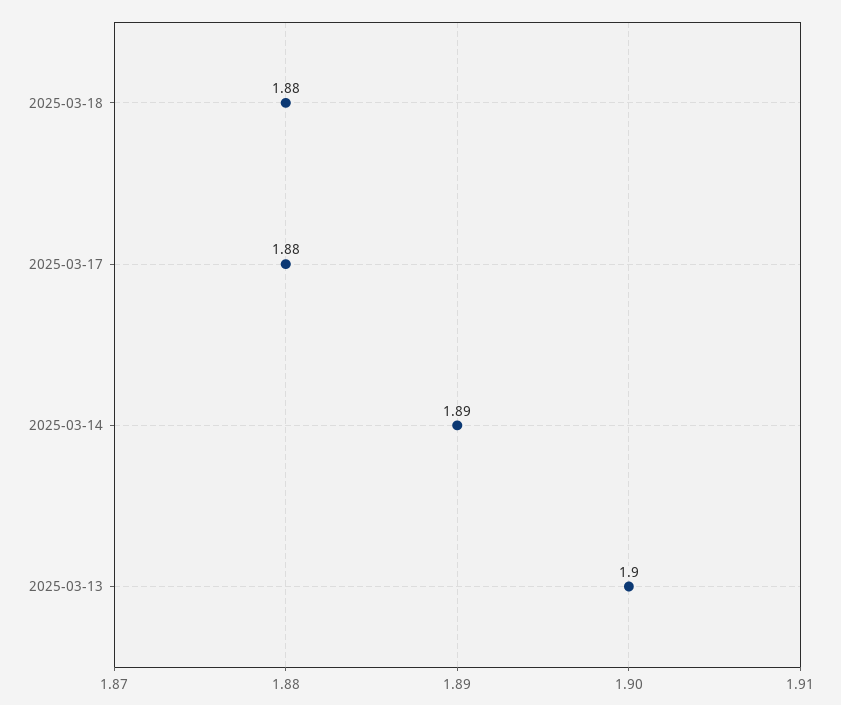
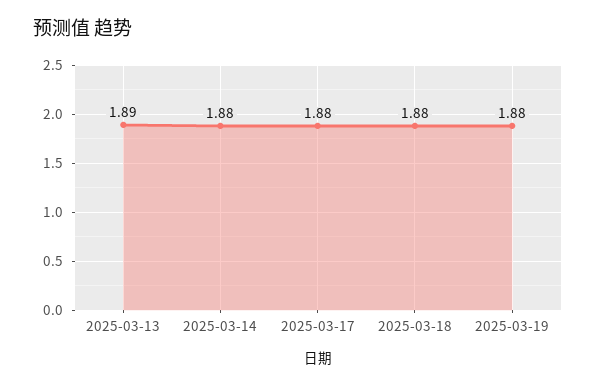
2025-03-14: 1.89 -> 1.88
2025-03-13: 1.9 -> 1.89
2025-03-19: none -> 1.88

